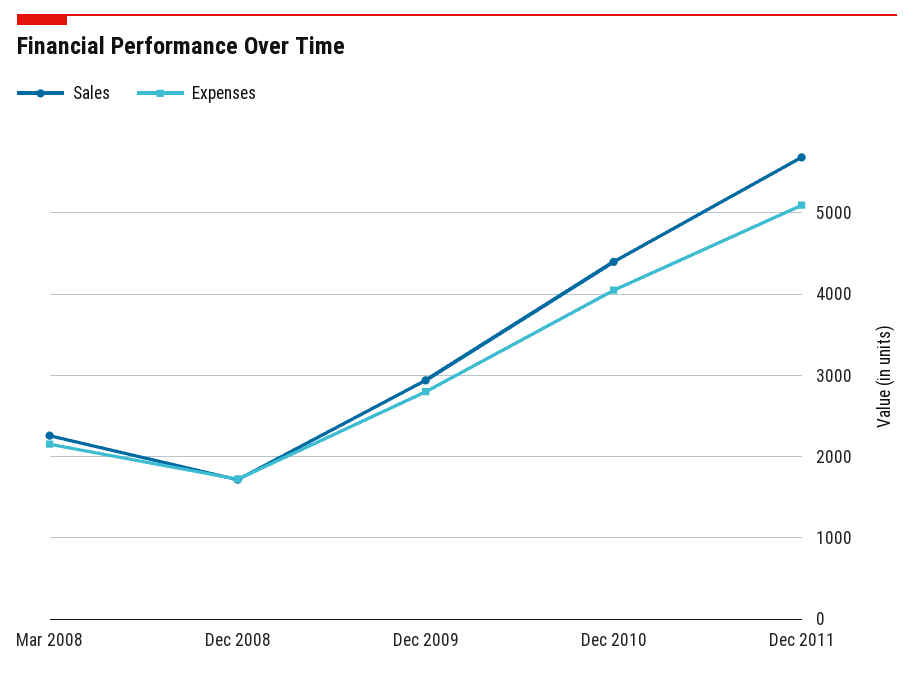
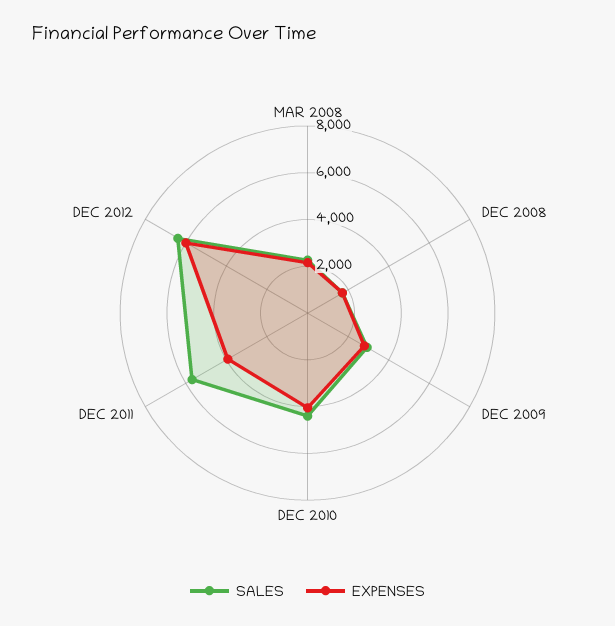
Expenses, Dec 2011: 5100 -> 4000
Sales, DEC 2012: none -> 6500
Expenses, DEC 2012: none -> 6000

